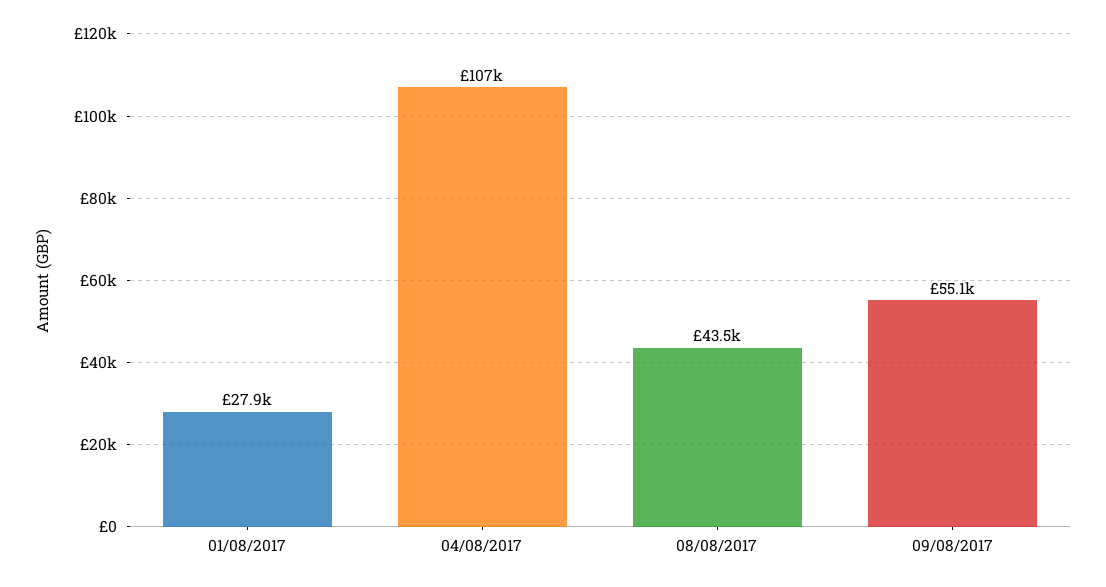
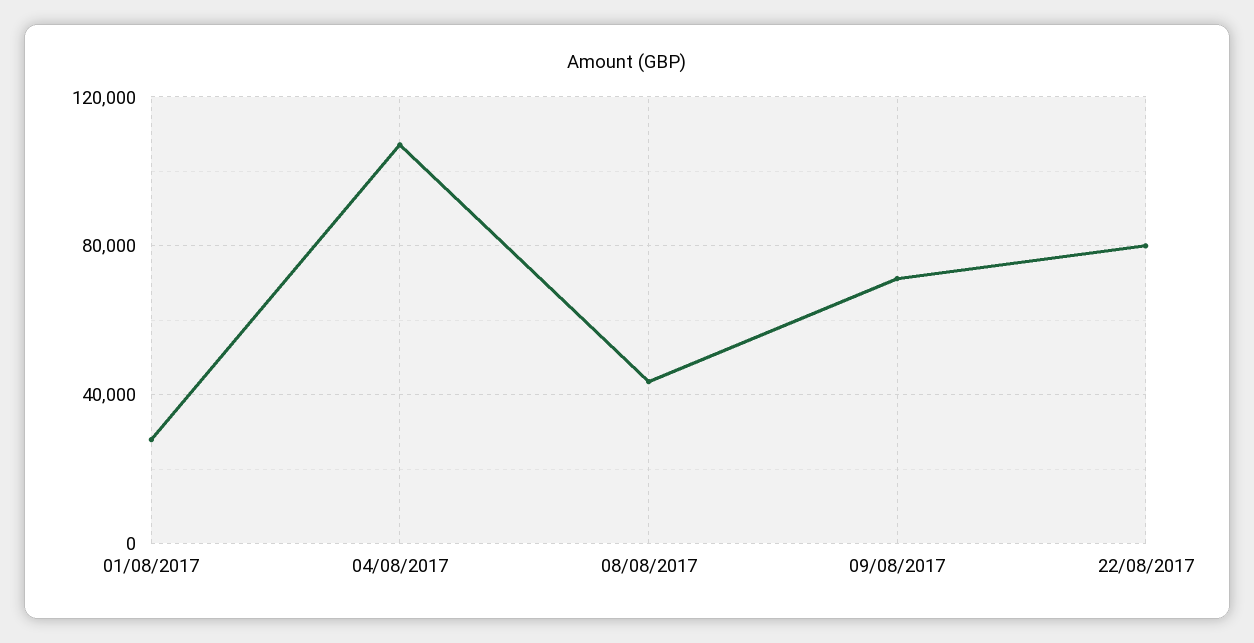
09/08/2017: 55100 -> 70000
22/08/2017: none -> 80000

